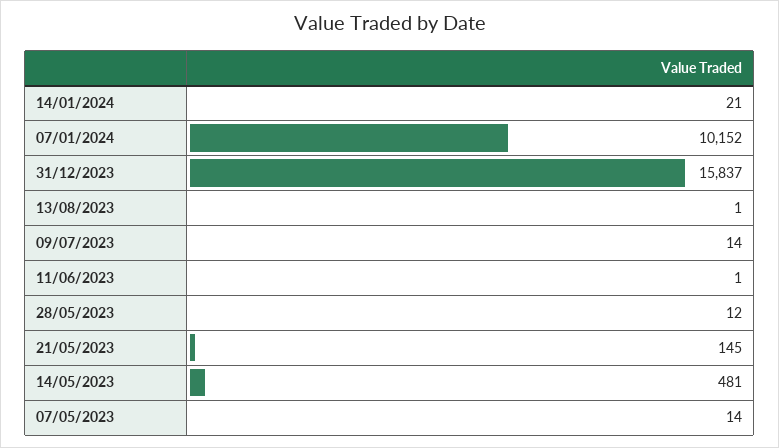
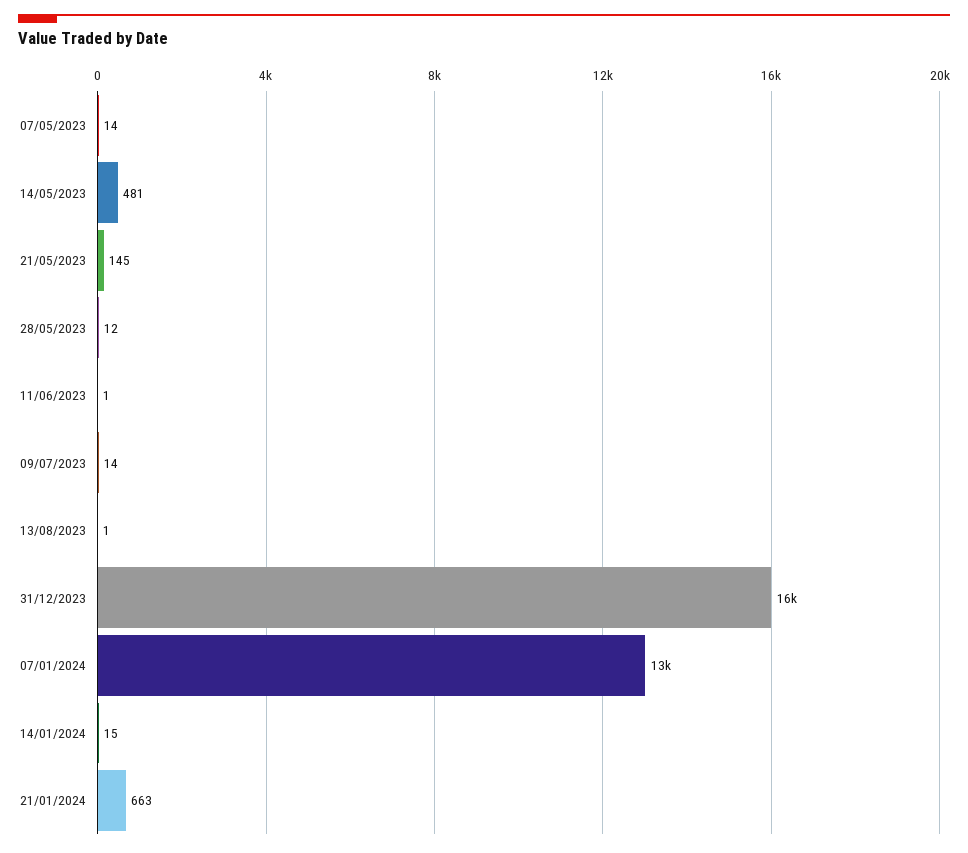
14/01/2024: 21 -> 15
07/01/2024: 10152 -> 13000
21/01/2024: none -> 663

